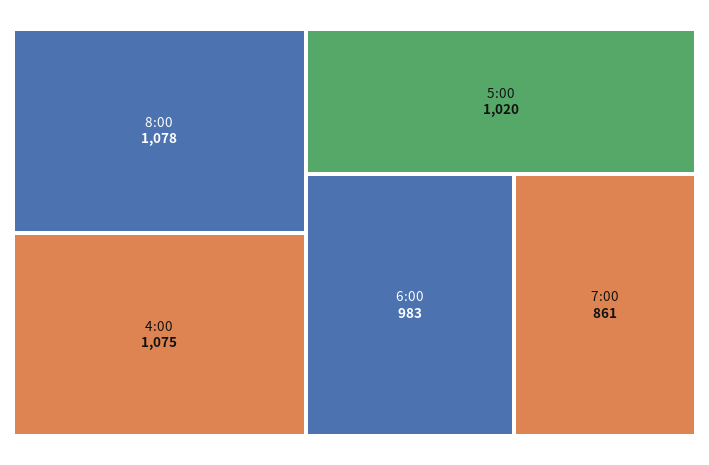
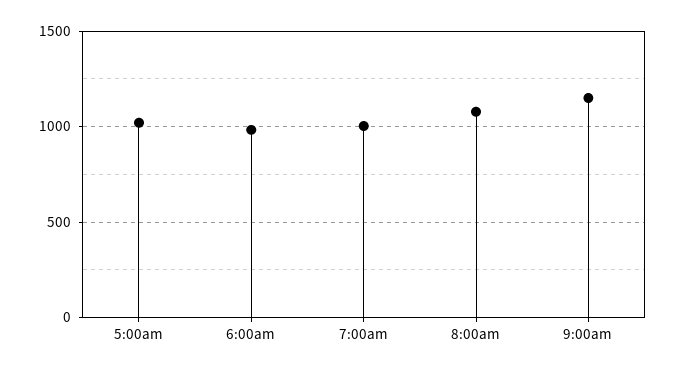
4:00: 1075 -> none
7:00: 861 -> 1000
9:00am: none -> 1150

